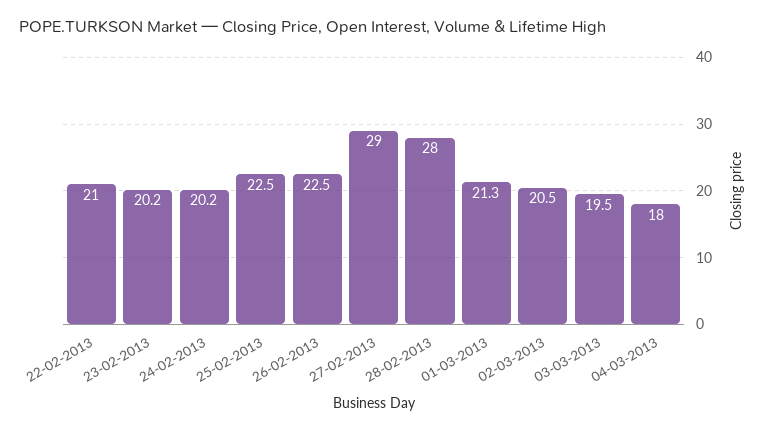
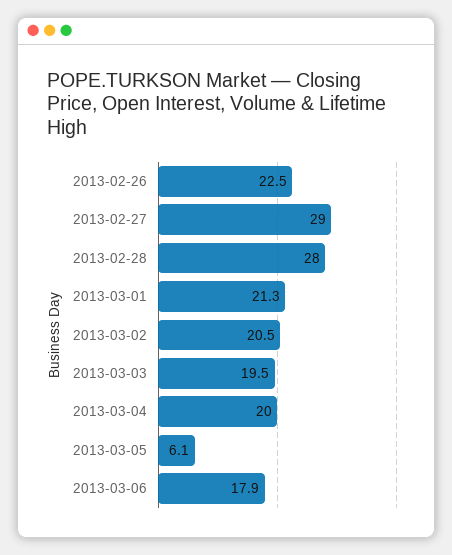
22-02-2013: 21 -> none
23-02-2013: 20.2 -> none
24-02-2013: 20.2 -> none
25-02-2013: 22.5 -> none
04-03-2013: 18 -> 20
2013-03-05: none -> 6.1
2013-03-06: none -> 17.9

